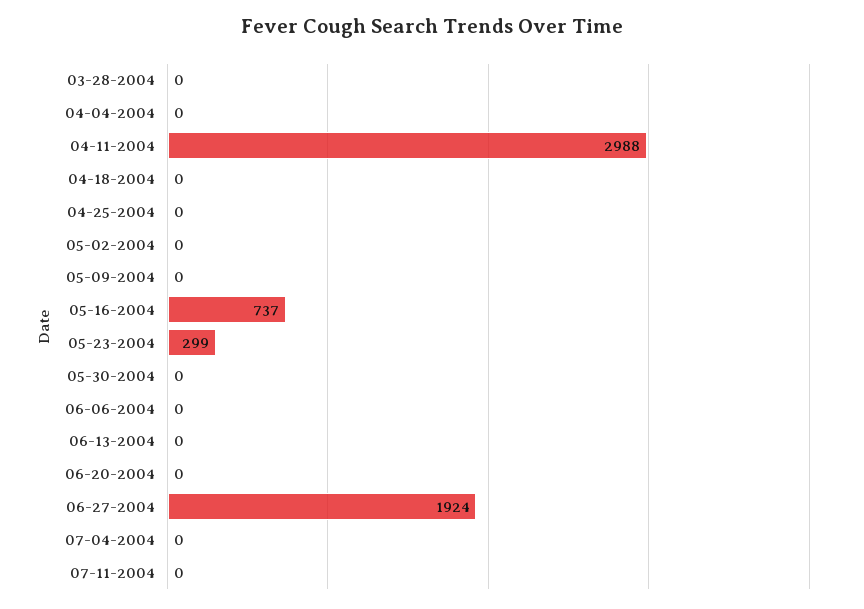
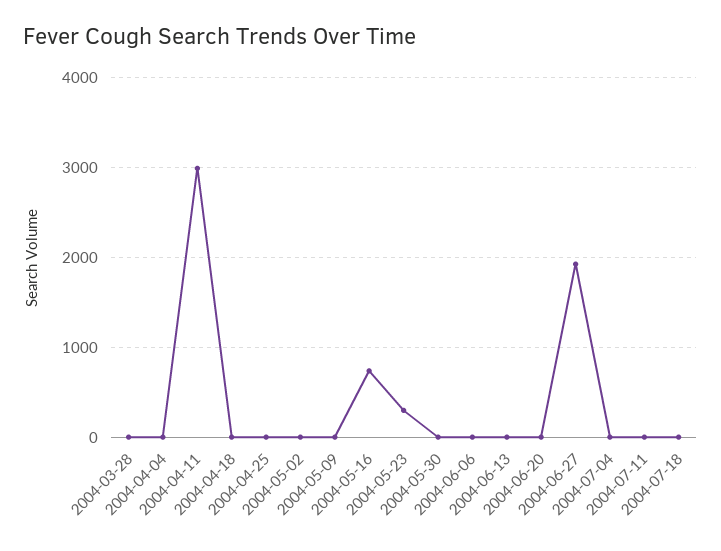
2004-07-18: none -> 0

